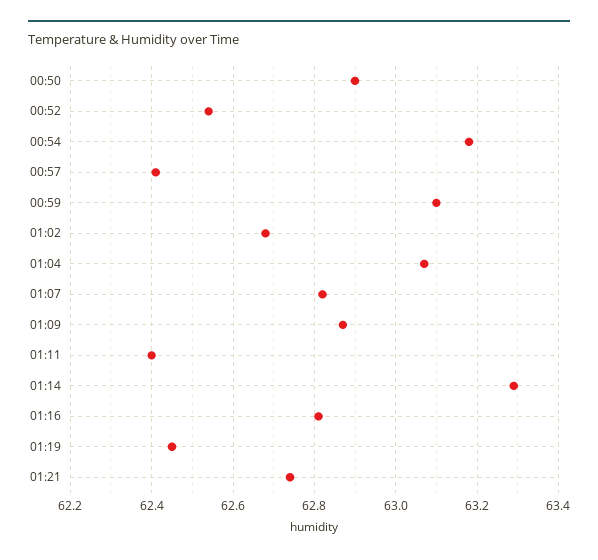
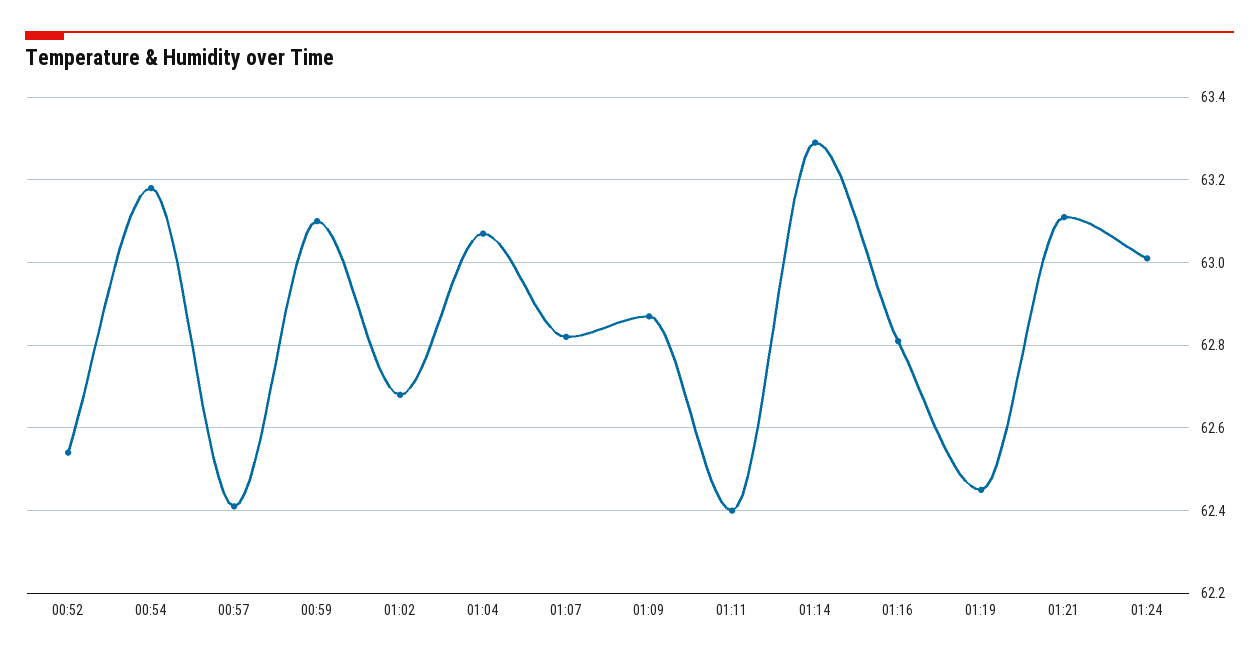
00:50: 62.9 -> none
01:21: 62.75 -> 63.1
01:24: none -> 63

